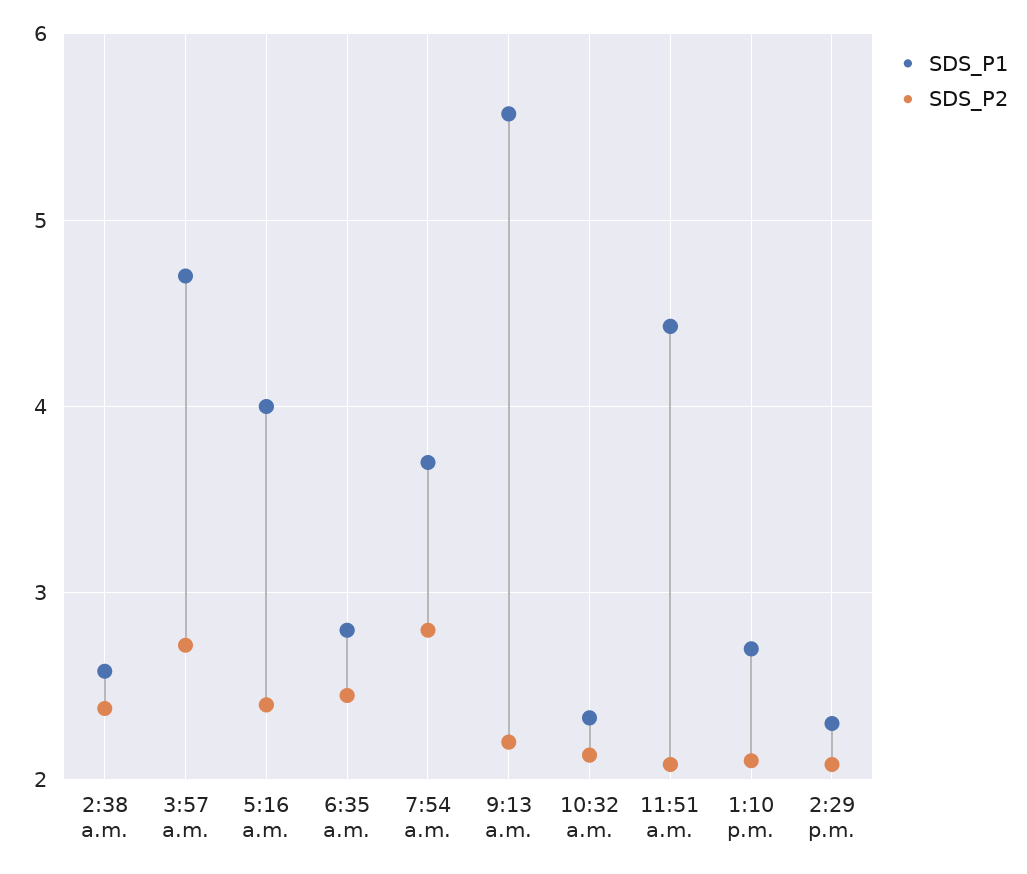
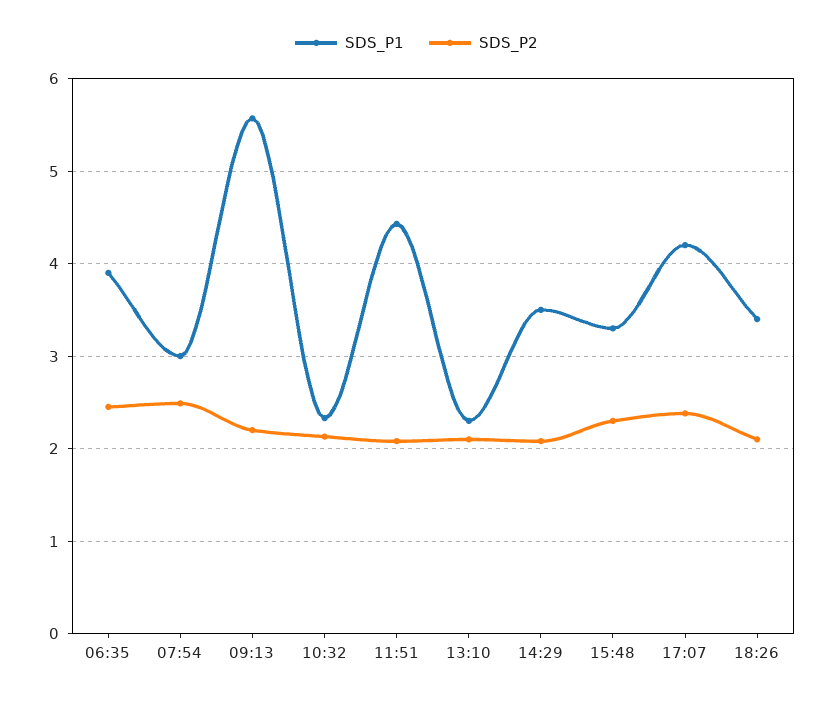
SDS_P1, 2:38 a.m.: 2.6 -> none
SDS_P2, 2:38 a.m.: 2.4 -> none
SDS_P1, 3:57 a.m.: 4.7 -> none
SDS_P2, 3:57 a.m.: 2.7 -> none
SDS_P1, 5:16 a.m.: 4 -> none
SDS_P2, 5:16 a.m.: 2.4 -> none
SDS_P1, 6:35 a.m.: 2.8 -> 3.9
SDS_P1, 7:54 a.m.: 3.7 -> 3
SDS_P2, 7:54 a.m.: 2.8 -> 2.5
SDS_P1, 1:10 p.m.: 2.7 -> 2.3
SDS_P1, 2:29 p.m.: 2.3 -> 3.5
SDS_P1, 15:48: none -> 3.3
SDS_P2, 15:48: none -> 2.3
SDS_P1, 17:07: none -> 4.2
SDS_P2, 17:07: none -> 2.4
SDS_P1, 18:26: none -> 3.4
SDS_P2, 18:26: none -> 2.1

